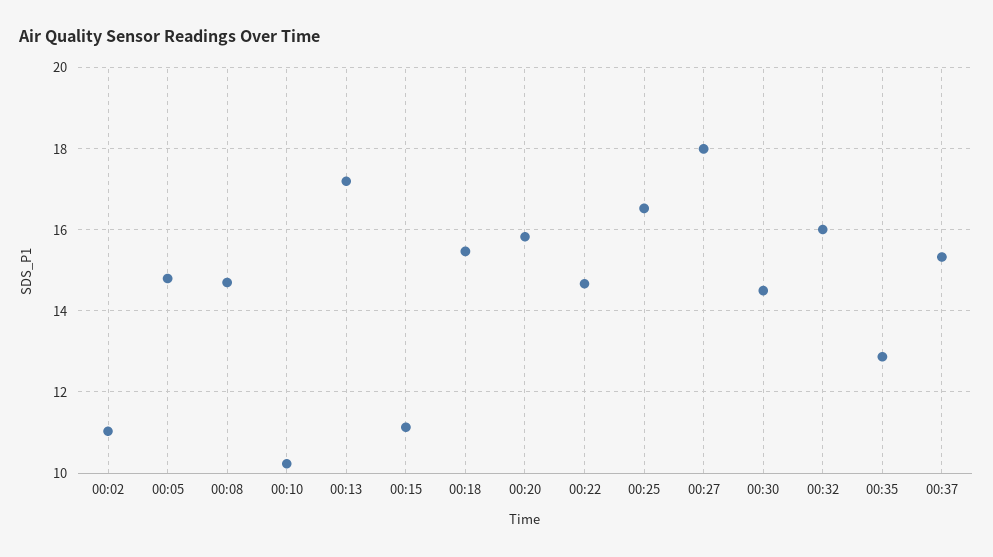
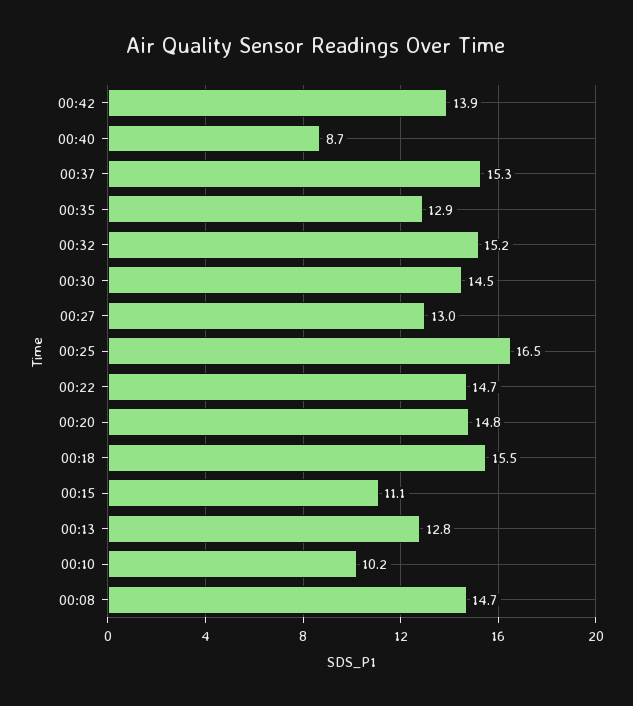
00:02: 11 -> none
00:05: 14.8 -> none
00:13: 17.2 -> 12.8
00:20: 15.8 -> 14.8
00:27: 18 -> 13
00:32: 16 -> 15.2
00:42: none -> 13.9
00:40: none -> 8.7

